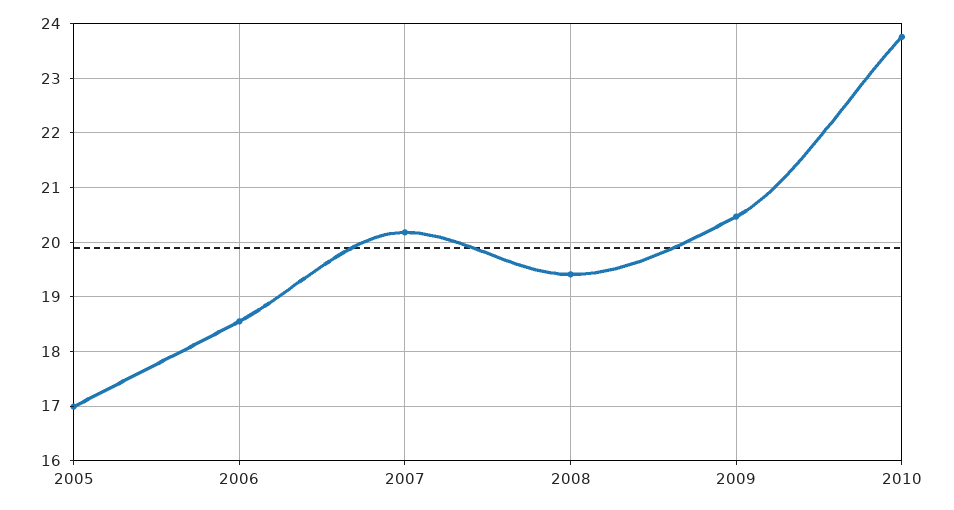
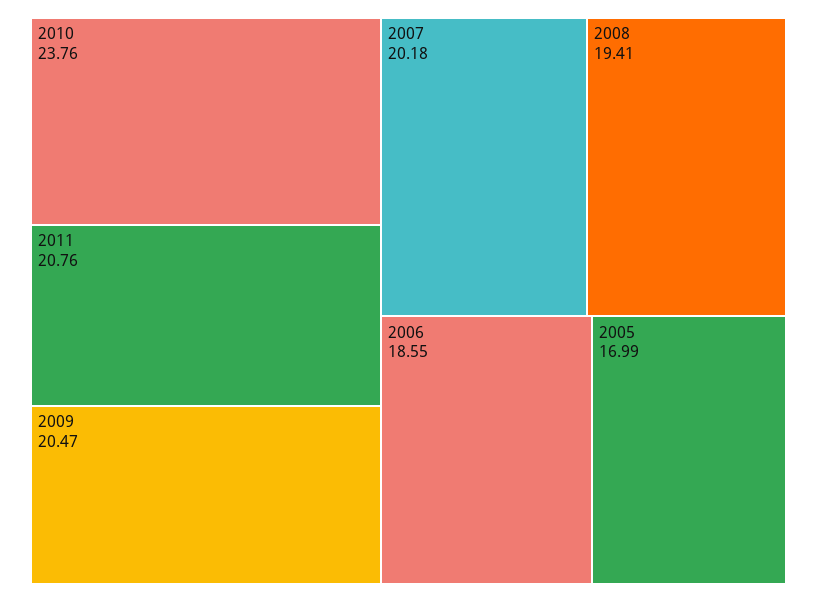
2011: none -> 20.76

